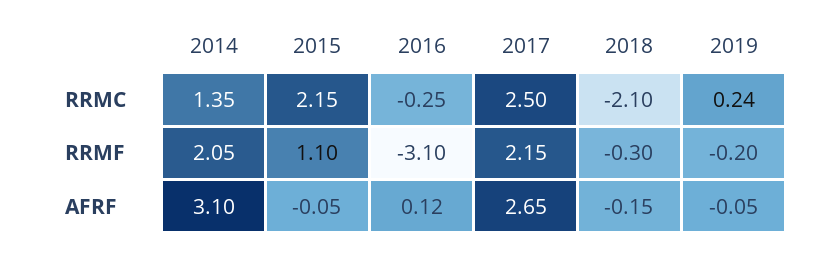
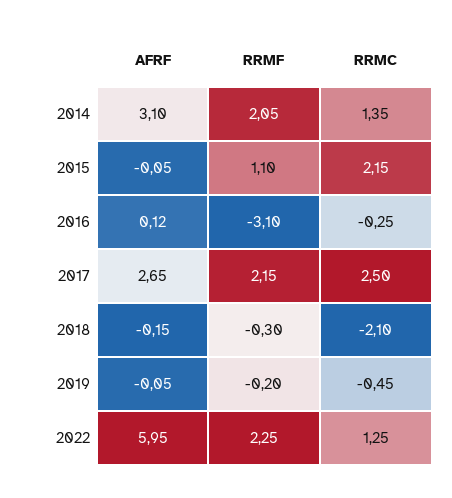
2019, RRMC: 0.24 -> -0.45
2022, AFRF: none -> 5.95
2022, RRMF: none -> 2.25
2022, RRMC: none -> 1.25

